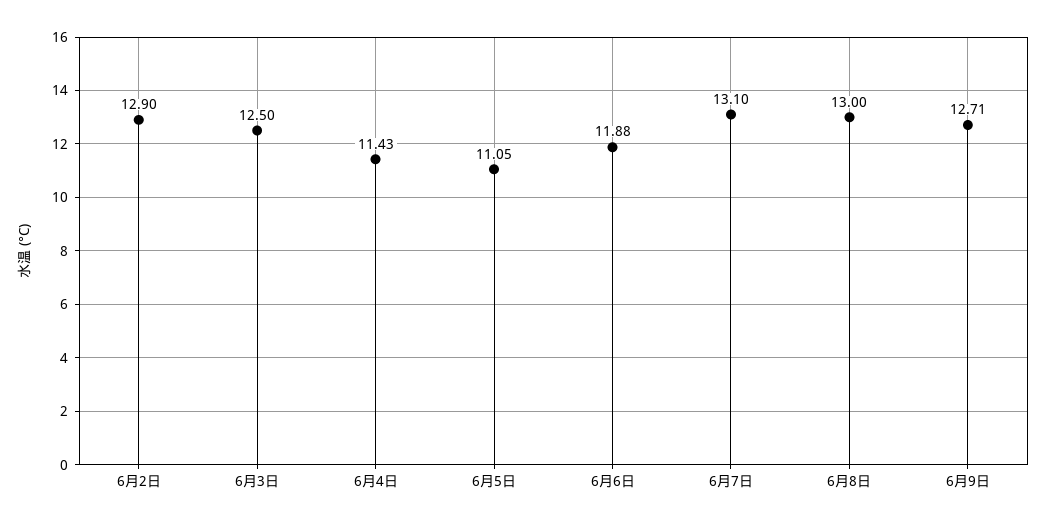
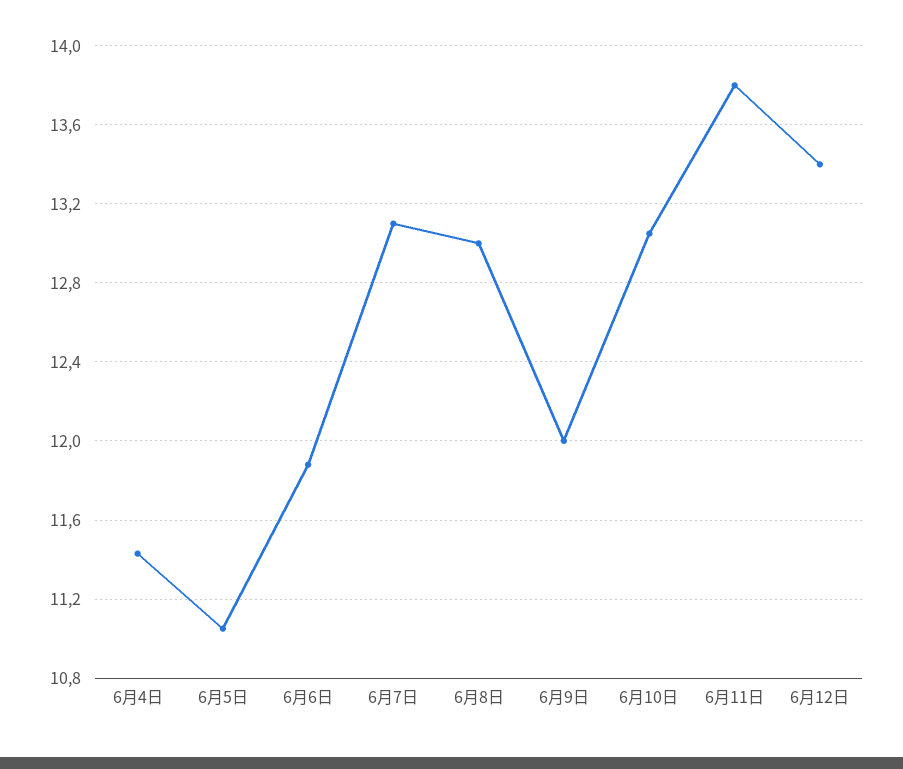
6月2日: 12.9 -> none
6月3日: 12.5 -> none
6月9日: 12.71 -> 12
6月10日: none -> 13.05
6月11日: none -> 13.8
6月12日: none -> 13.4

